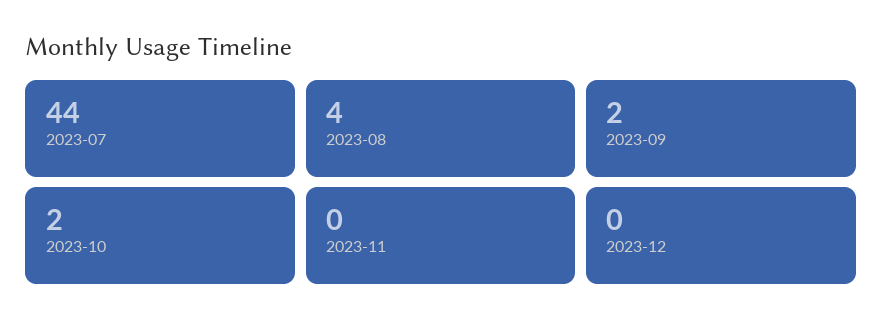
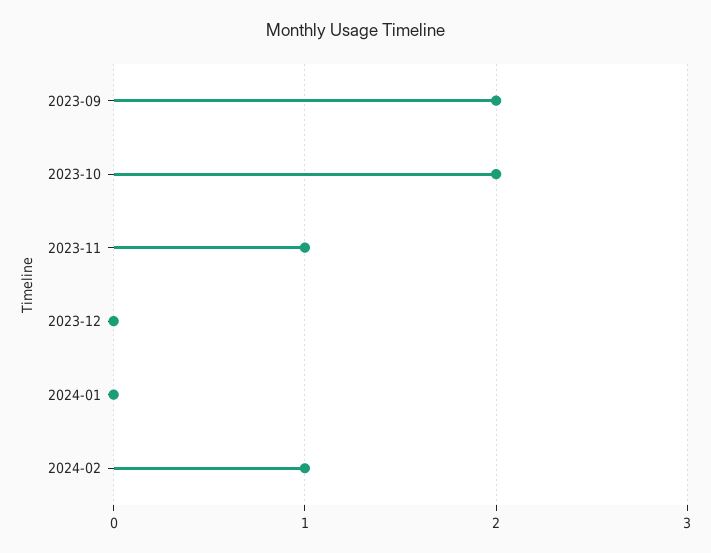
2023-07: 44 -> none
2023-08: 4 -> none
2023-11: 0 -> 1
2024-01: none -> 0
2024-02: none -> 1

